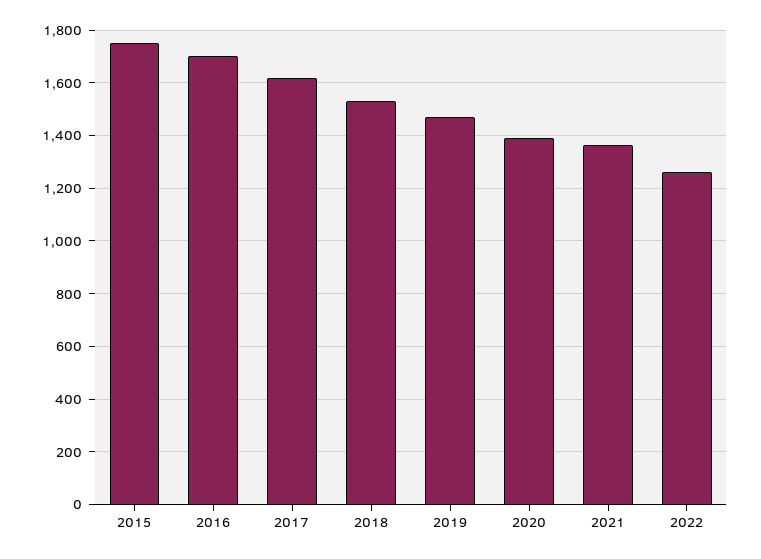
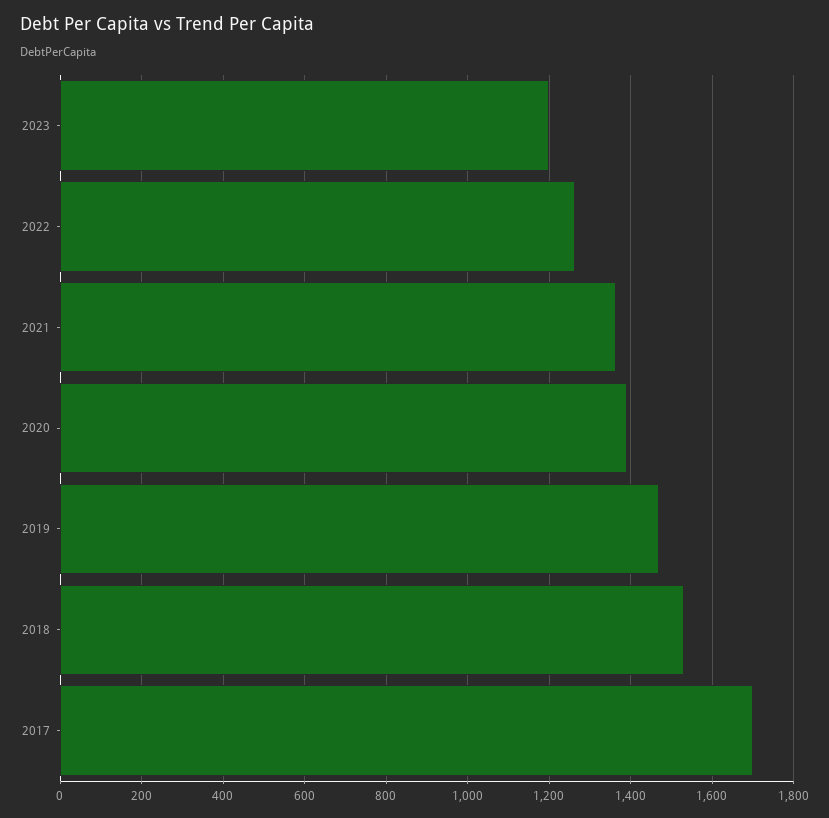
2015: 1750 -> none
2016: 1700 -> none
2017: 1625 -> 1700
2023: none -> 1200

